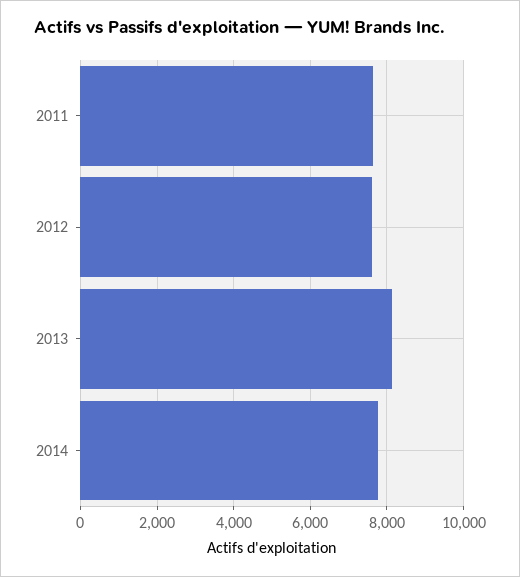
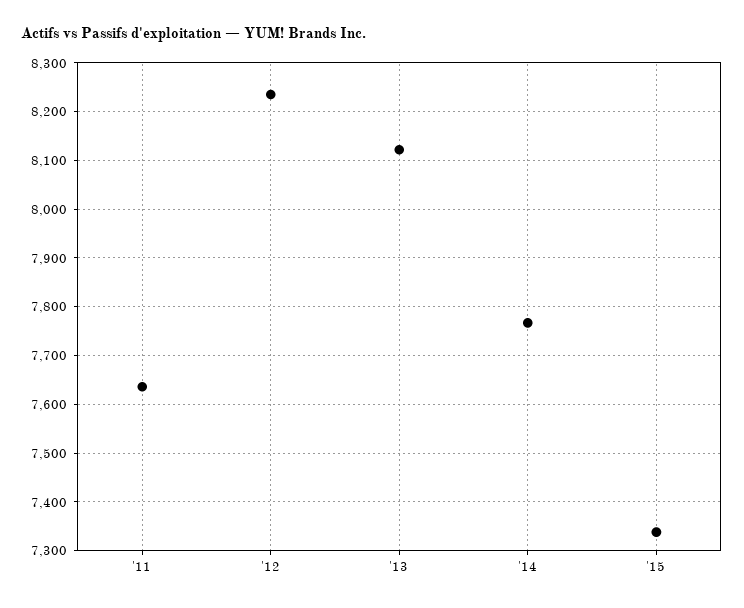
2012: 7600 -> 8240
'15: none -> 7340

